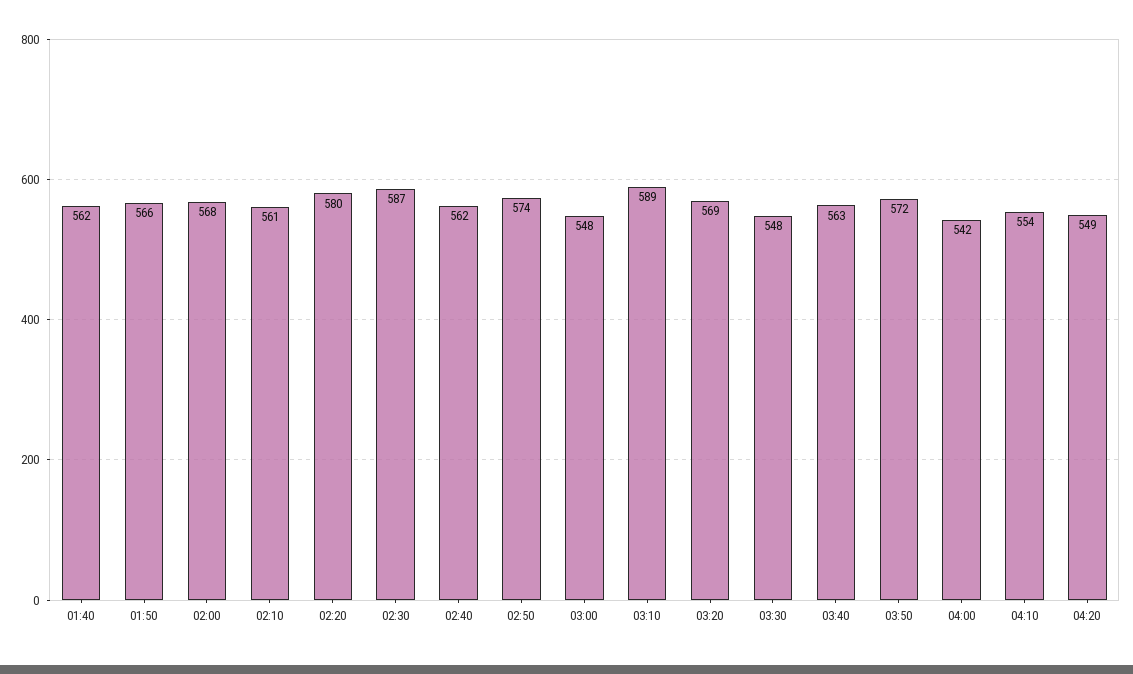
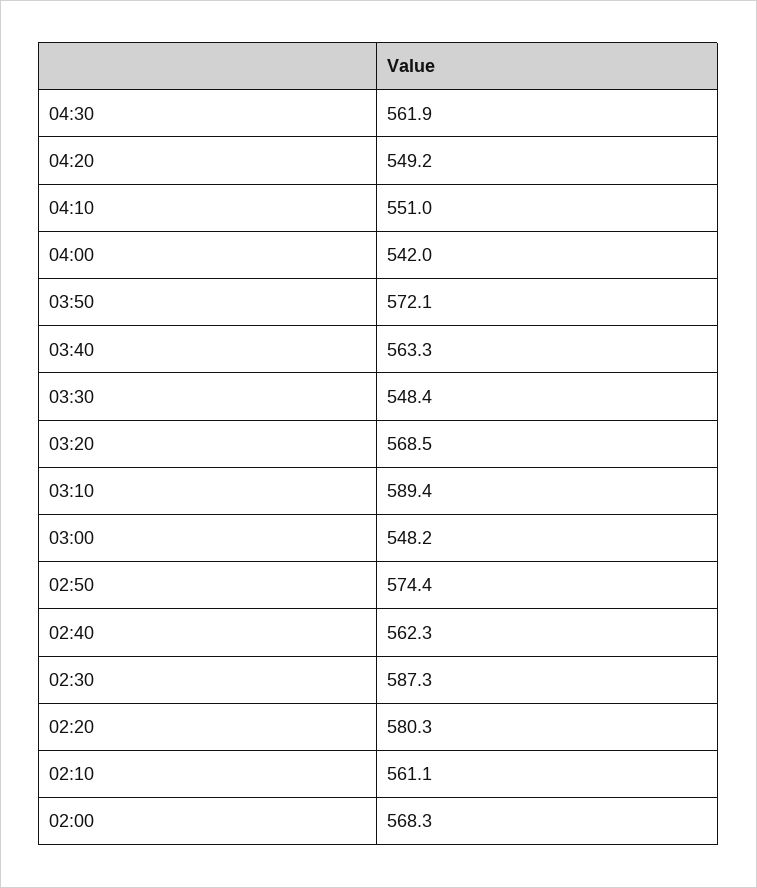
01:40: 562 -> none
01:50: 566 -> none
04:10: 554 -> 551
04:30: none -> 561.9

